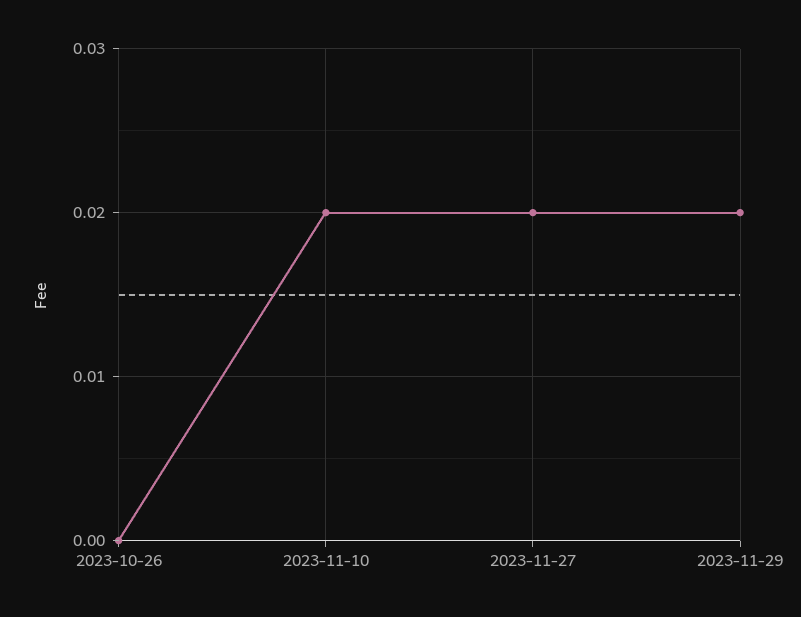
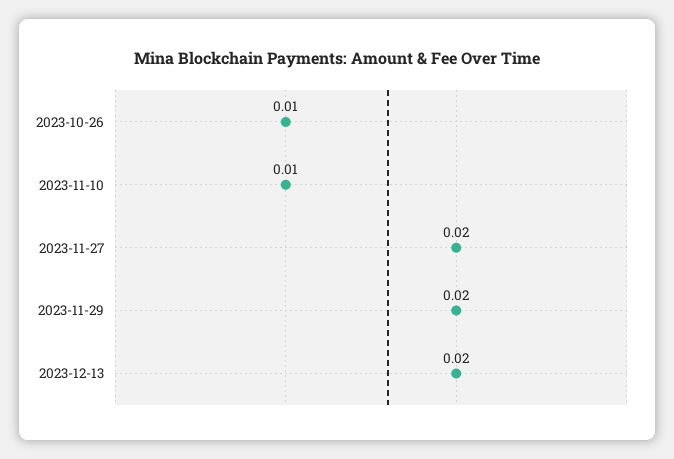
2023-10-26: 0 -> 0.01
2023-11-10: 0.02 -> 0.01
2023-12-13: none -> 0.02

